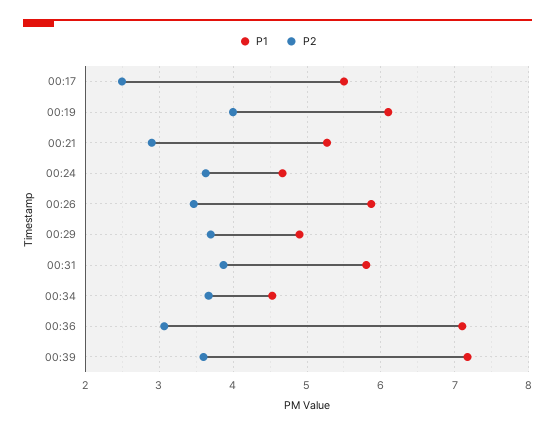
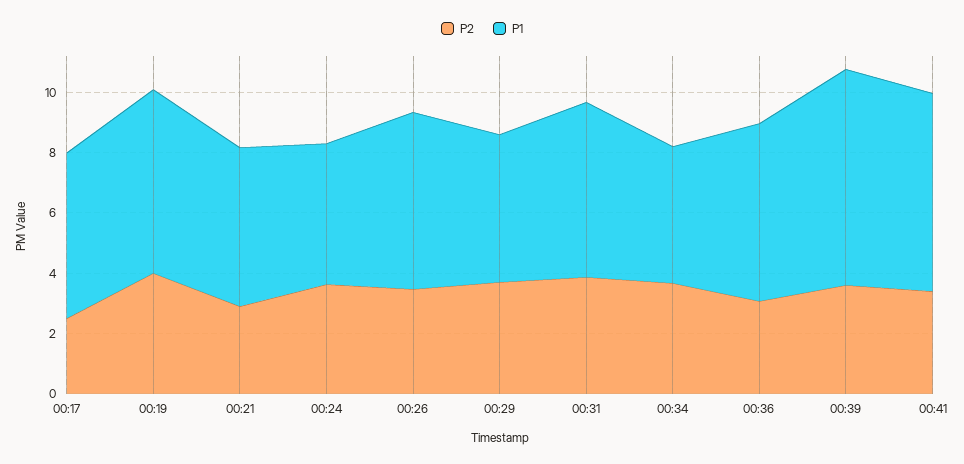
P1, 00:36: 7.1 -> 6
P2, 00:41: none -> 3.5
P1, 00:41: none -> 6.5

